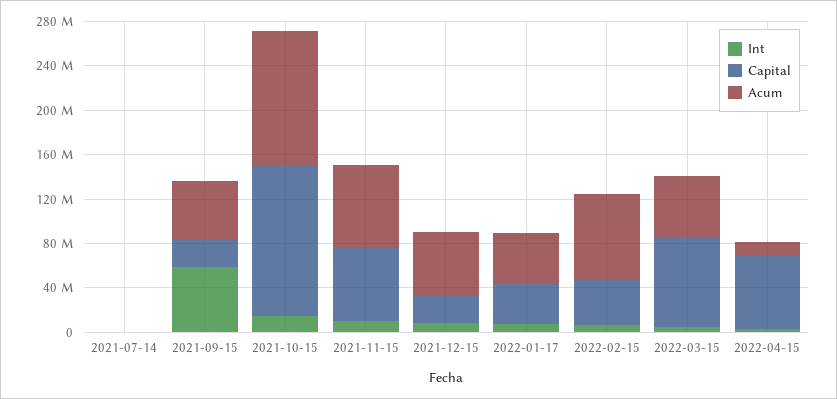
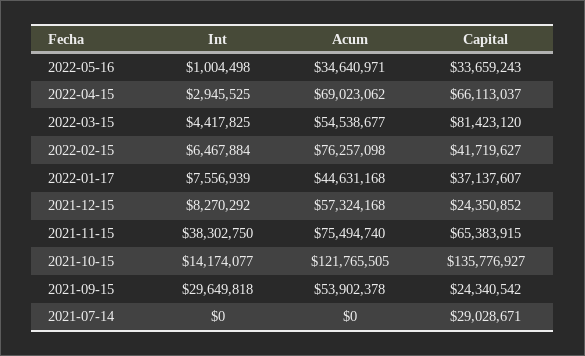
Capital, 2021-07-14: 0 -> 29028671
Int, 2021-09-15: 60000000 -> 29649818
Int, 2021-11-15: 10000000 -> 38302750
Acum, 2022-04-15: 10000000 -> 69023062
Int, 2022-05-16: none -> 1004498
Acum, 2022-05-16: none -> 34640971
Capital, 2022-05-16: none -> 33659243

